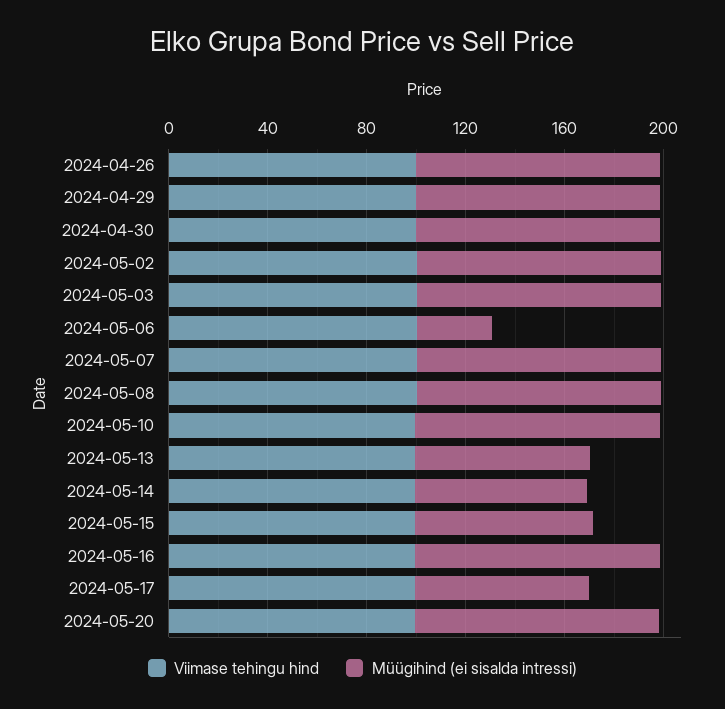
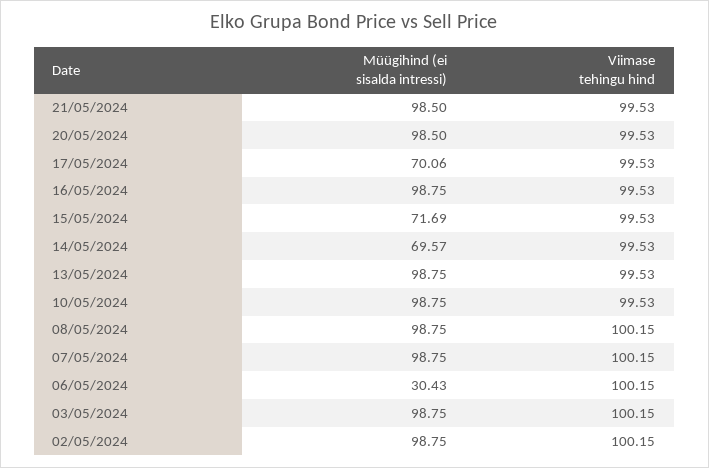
Viimase tehingu hind, 2024-04-26: 100 -> none
Müügihind (ei sisalda intressi), 2024-04-26: 100 -> none
Viimase tehingu hind, 2024-04-29: 100 -> none
Müügihind (ei sisalda intressi), 2024-04-29: 100 -> none
Viimase tehingu hind, 2024-04-30: 100 -> none
Müügihind (ei sisalda intressi), 2024-04-30: 100 -> none
Müügihind (ei sisalda intressi), 2024-05-13: 70 -> 98.75
Müügihind (ei sisalda intressi), 21/05/2024: none -> 98.5
Viimase tehingu hind, 21/05/2024: none -> 99.53

